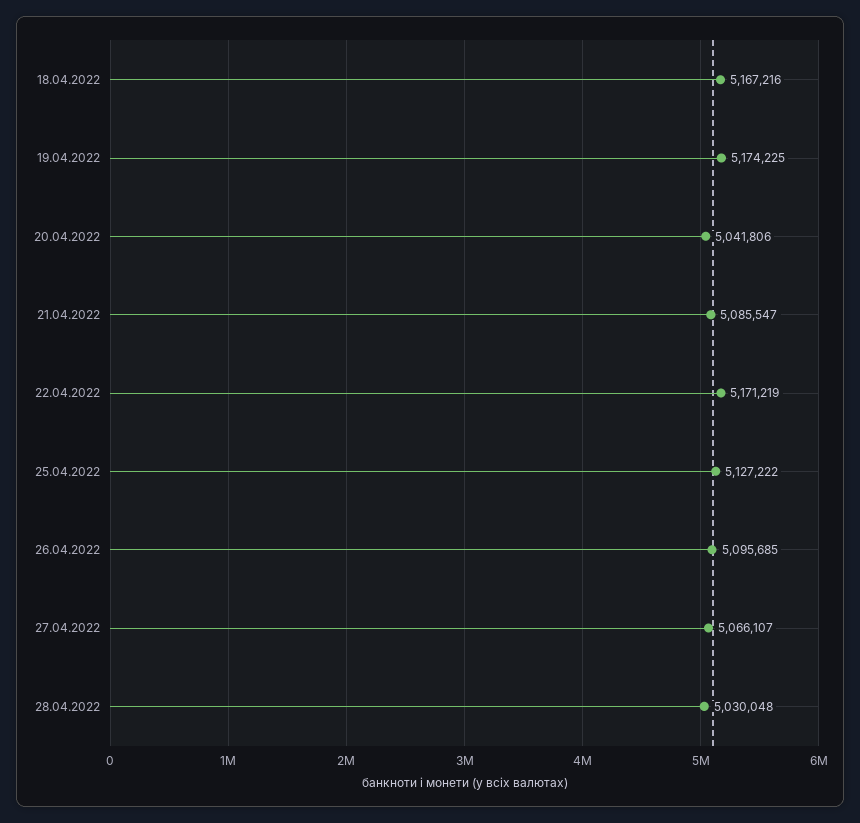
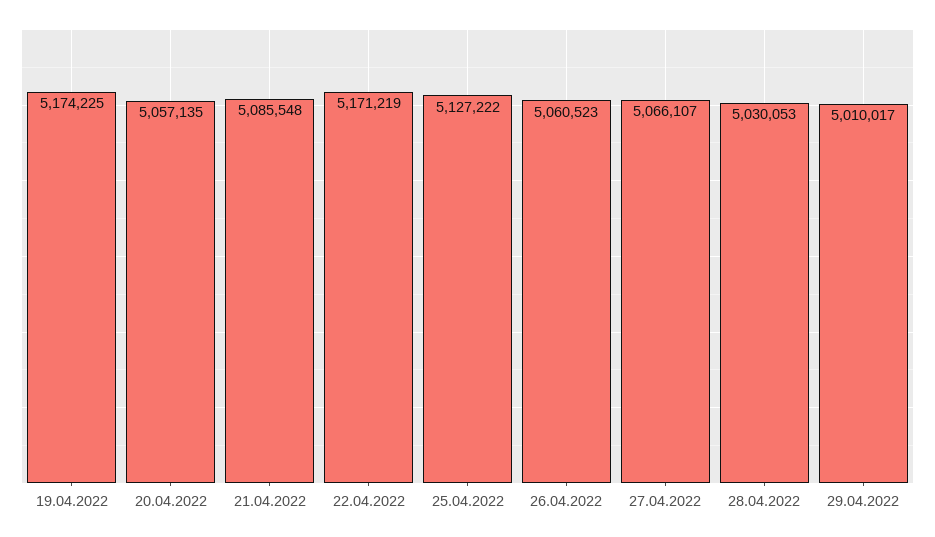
18.04.2022: 5167216 -> none
20.04.2022: 5041806 -> 5057135
21.04.2022: 5085547 -> 5085548
26.04.2022: 5095685 -> 5060523
28.04.2022: 5030048 -> 5030053
29.04.2022: none -> 5010017

